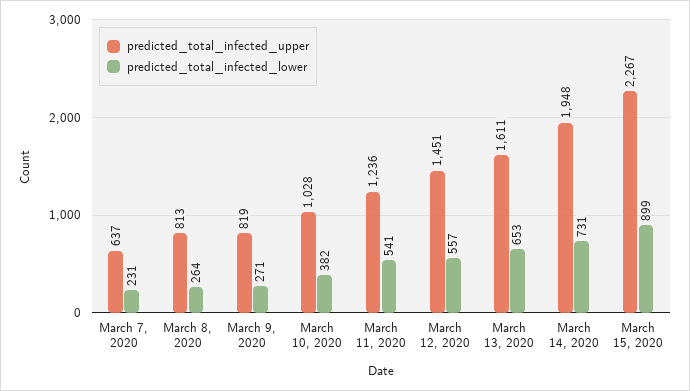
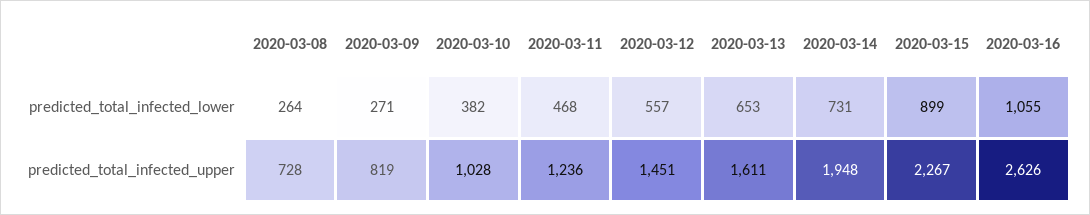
predicted_total_infected_upper, March 7, 2020: 637 -> none
predicted_total_infected_lower, March 7, 2020: 231 -> none
predicted_total_infected_upper, March 8, 2020: 813 -> 728
predicted_total_infected_lower, March 11, 2020: 541 -> 468
predicted_total_infected_lower, 2020-03-16: none -> 1055
predicted_total_infected_upper, 2020-03-16: none -> 2626

